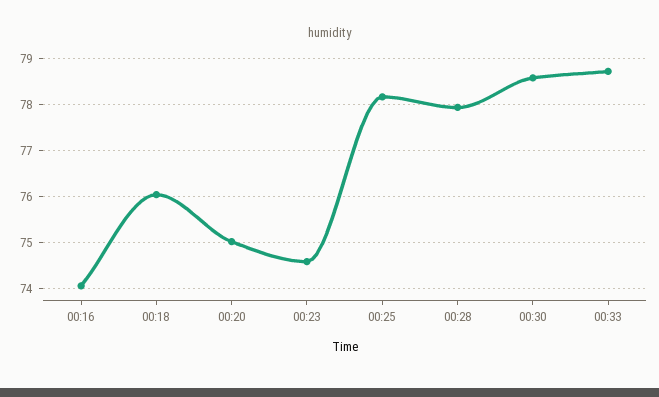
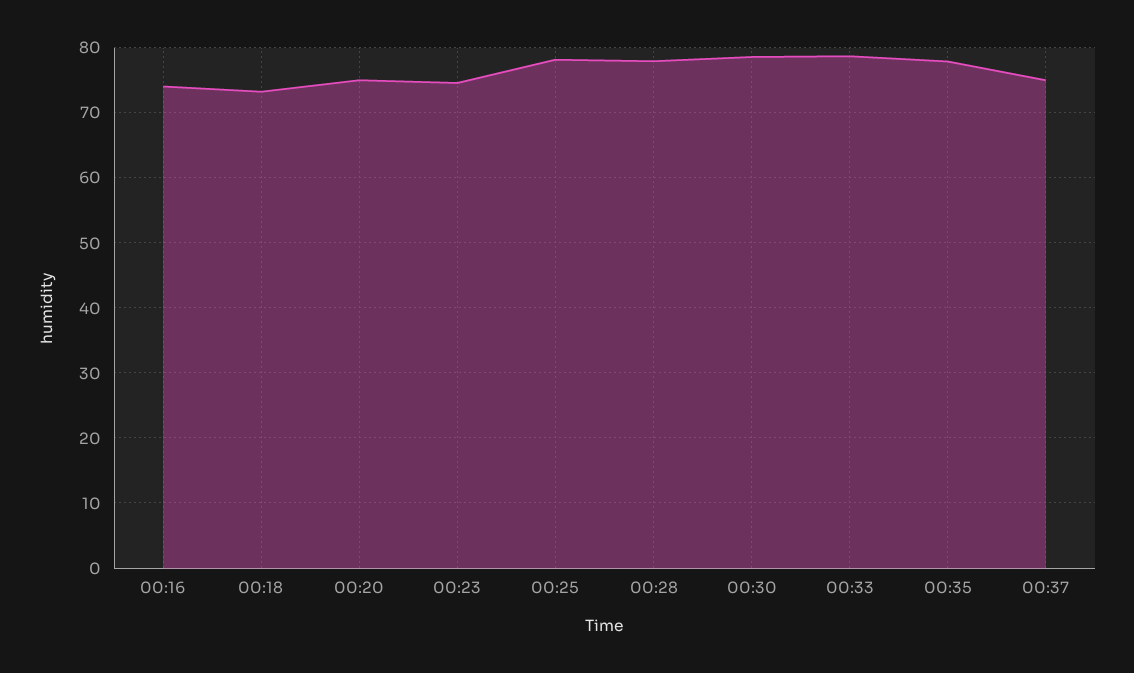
00:18: 76 -> 73
00:35: none -> 78
00:37: none -> 75

